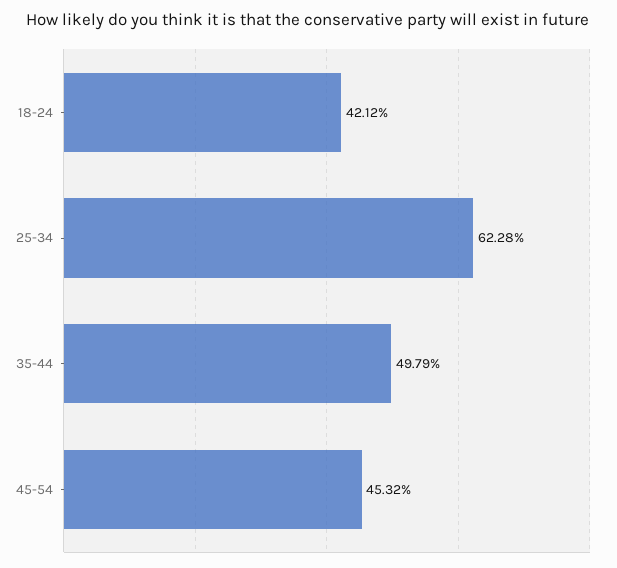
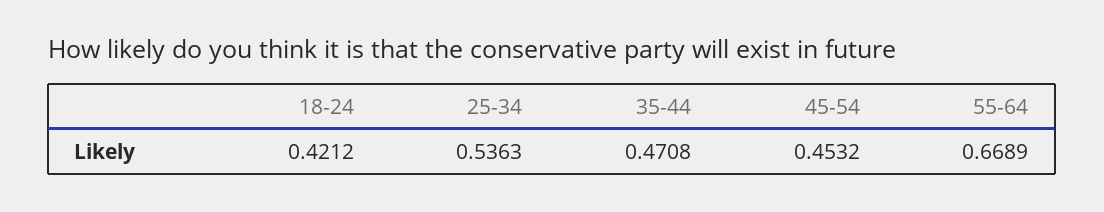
25-34: 0.6228 -> 0.5363
35-44: 0.4979 -> 0.4708
55-64: none -> 0.6689

